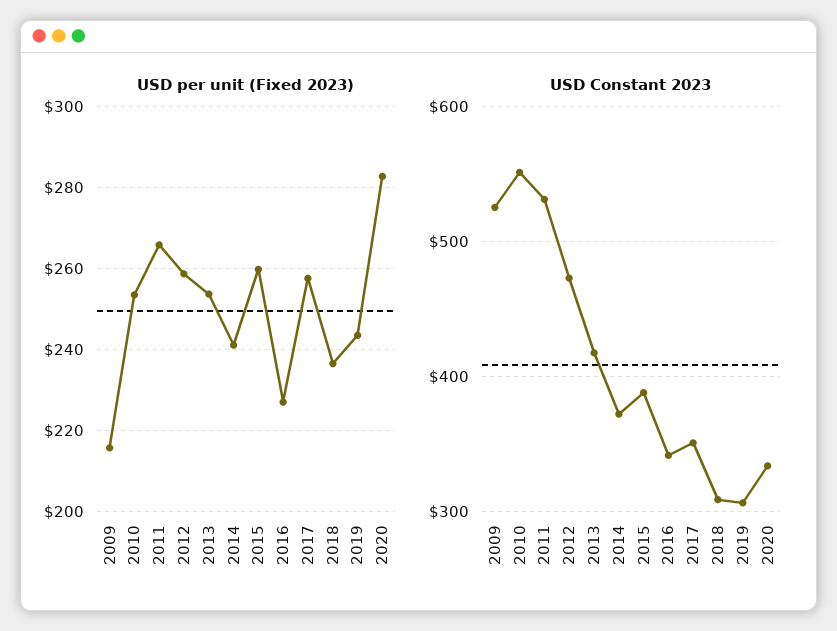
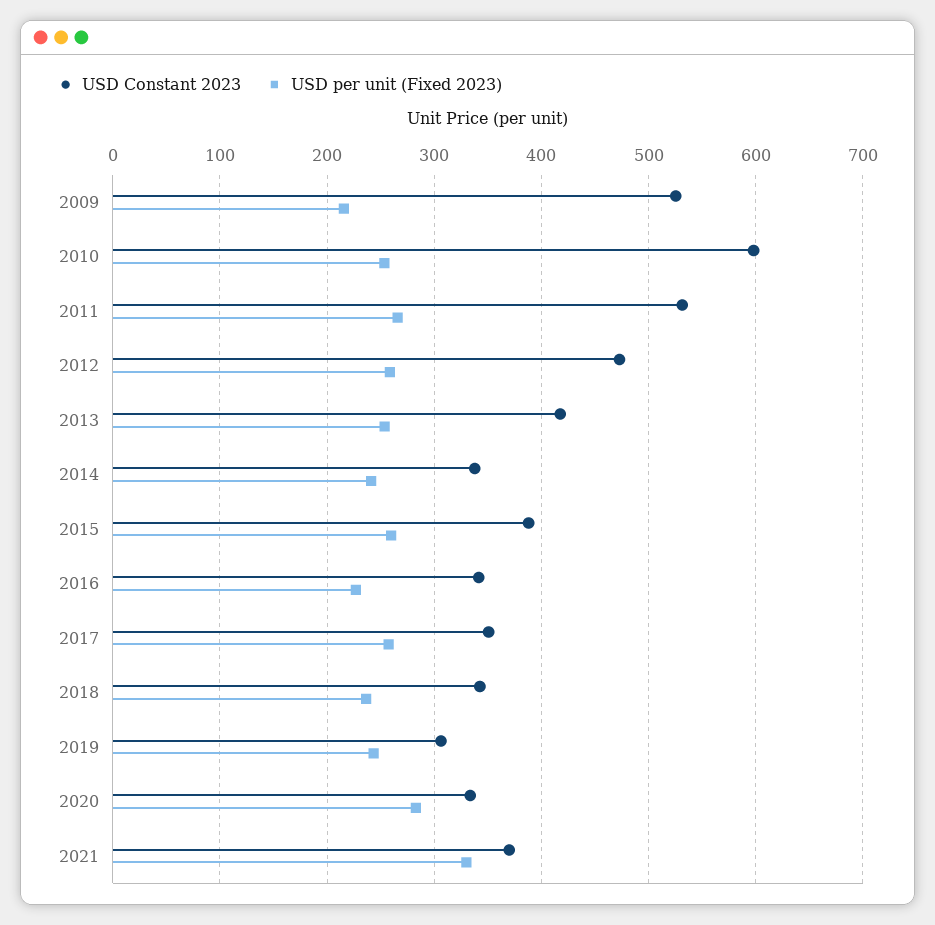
USD Constant 2023, 2010: 550 -> 600
USD Constant 2023, 2014: 370 -> 340
USD Constant 2023, 2018: 310 -> 340
USD Constant 2023, 2021: none -> 370
USD per unit (Fixed 2023), 2021: none -> 330

